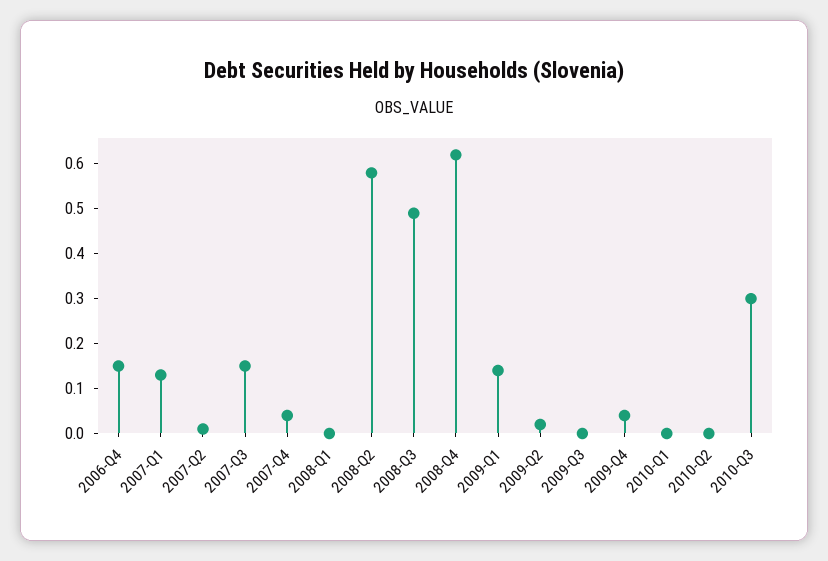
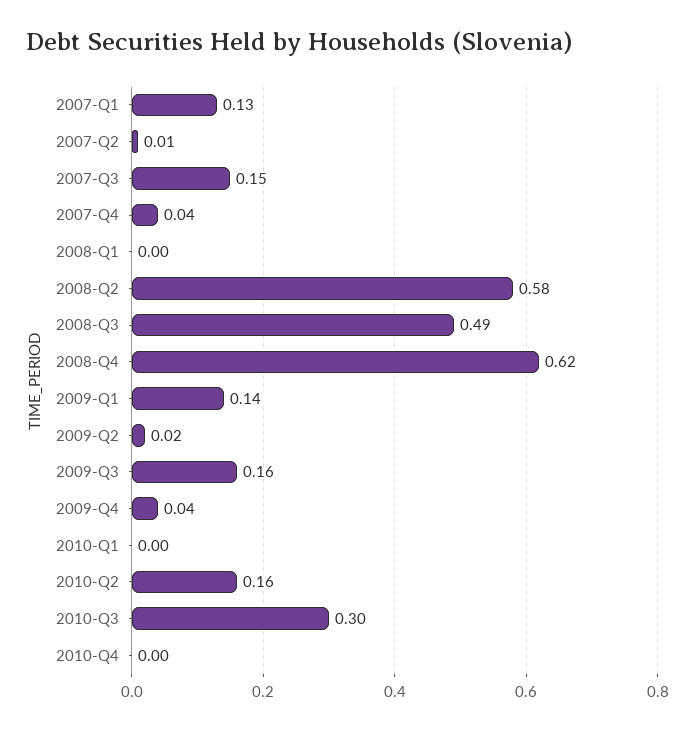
2006-Q4: 0.15 -> none
2009-Q3: 0 -> 0.16
2010-Q2: 0 -> 0.16
2010-Q4: none -> 0

